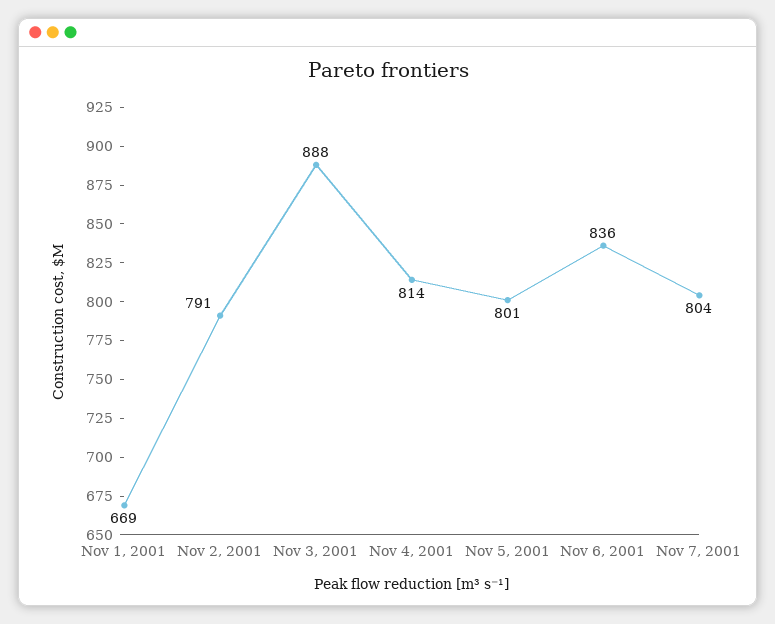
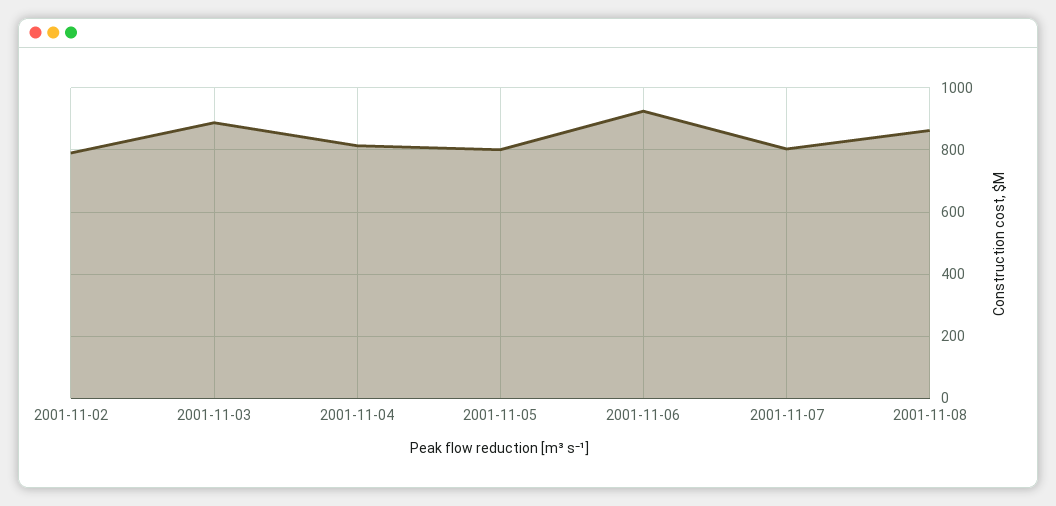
Nov 1, 2001: 669 -> none
Nov 6, 2001: 836 -> 920
2001-11-08: none -> 860

